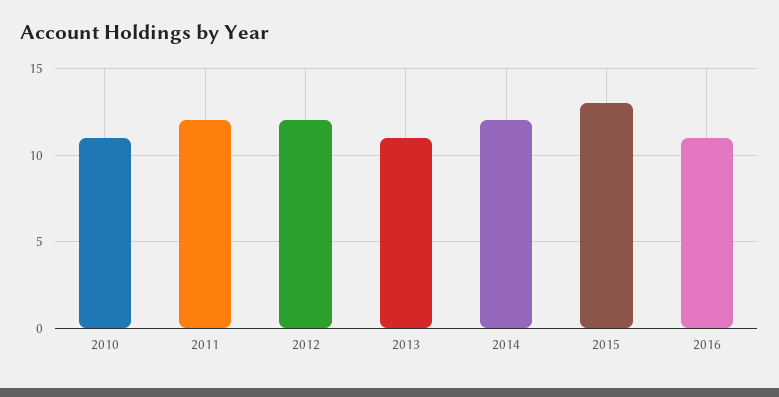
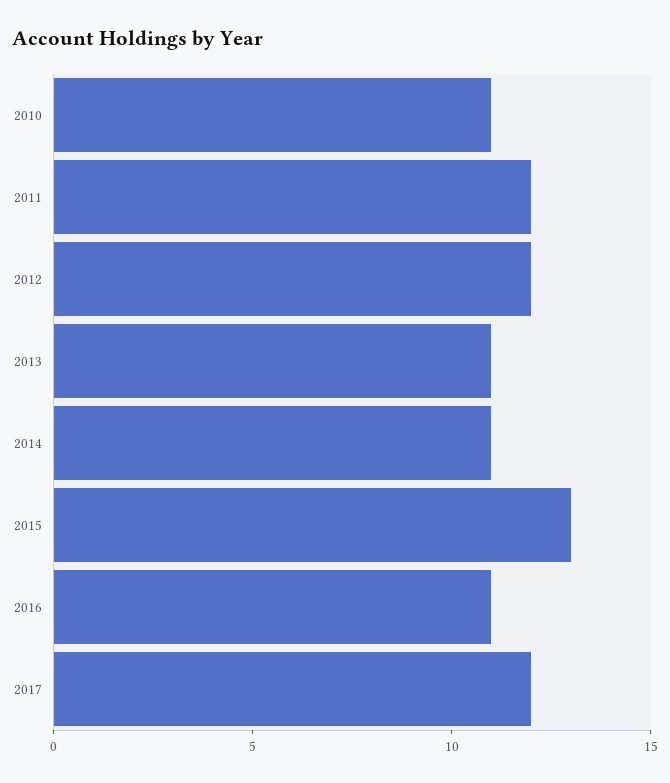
2014: 12 -> 11
2017: none -> 12

